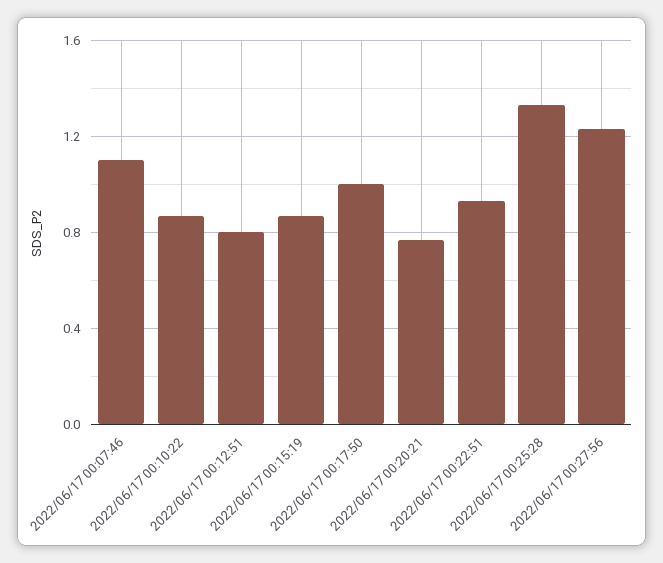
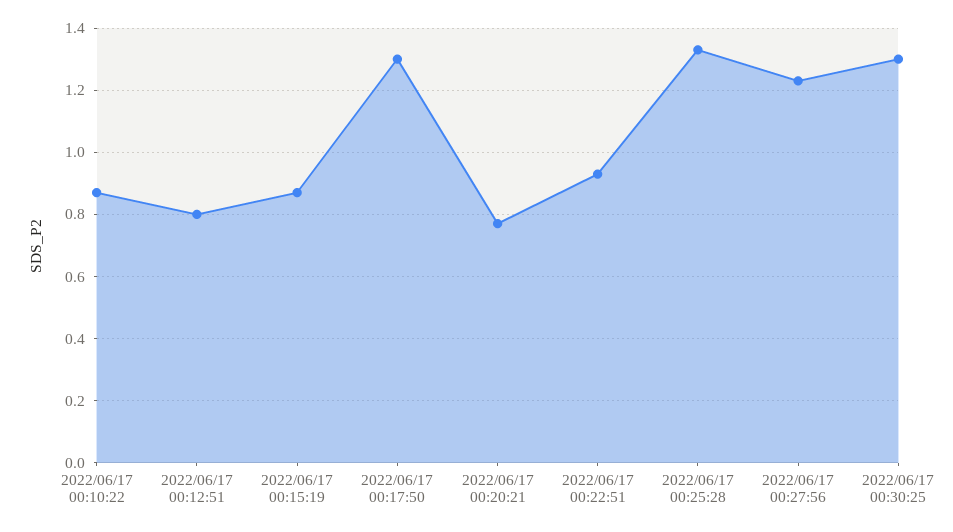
2022/06/17 00:07:46: 1.1 -> none
2022/06/17 00:17:50: 1 -> 1.3
2022/06/17 00:30:25: none -> 1.3

